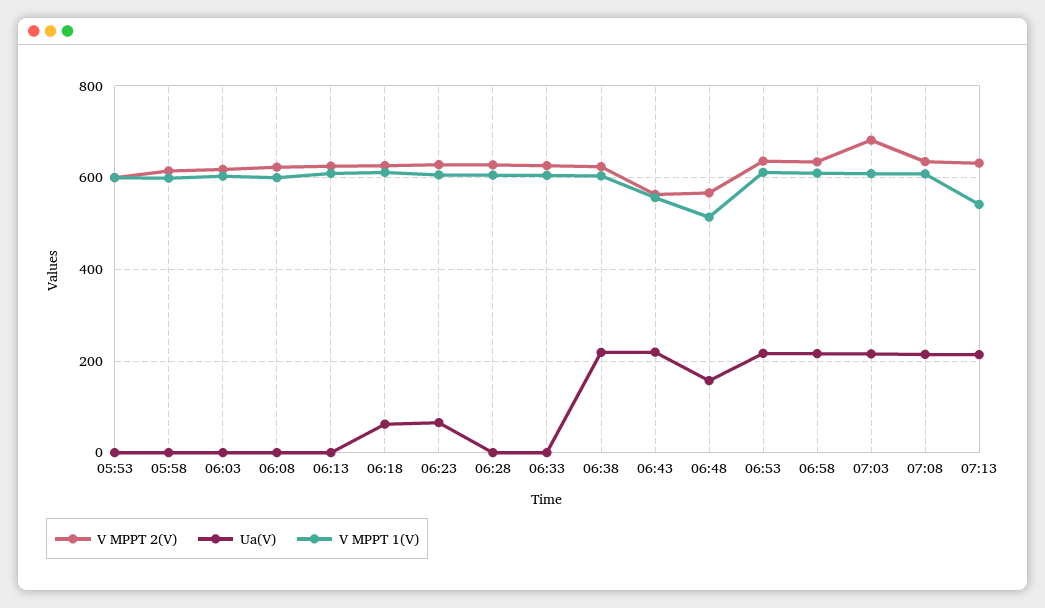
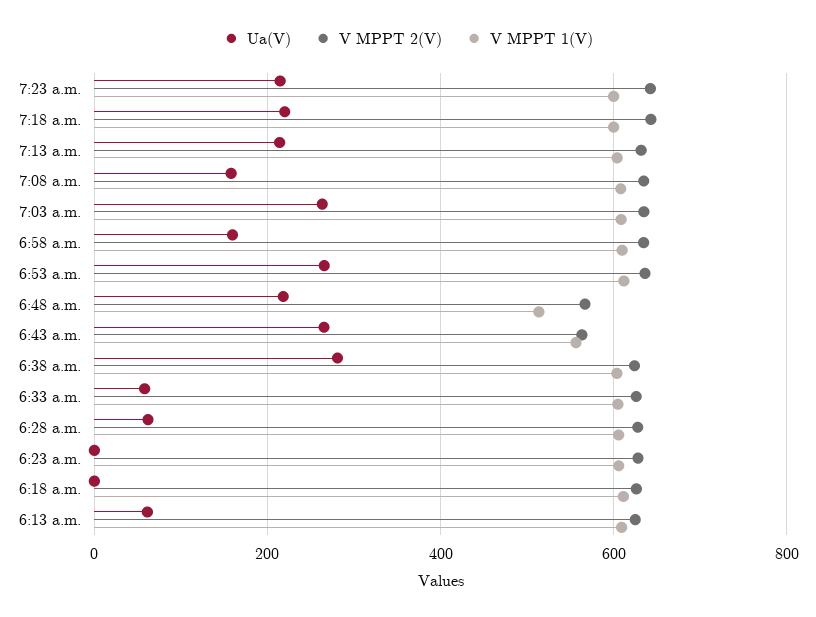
V MPPT 2(V), 05:53: 600 -> none
Ua(V), 05:53: 0 -> none
V MPPT 1(V), 05:53: 600 -> none
V MPPT 2(V), 05:58: 620 -> none
Ua(V), 05:58: 0 -> none
V MPPT 1(V), 05:58: 600 -> none
V MPPT 2(V), 06:03: 620 -> none
Ua(V), 06:03: 0 -> none
V MPPT 1(V), 06:03: 600 -> none
V MPPT 2(V), 06:08: 620 -> none
Ua(V), 06:08: 0 -> none
V MPPT 1(V), 06:08: 600 -> none
Ua(V), 06:13: 0 -> 60
Ua(V), 06:18: 60 -> 0
Ua(V), 06:23: 60 -> 0
Ua(V), 06:28: 0 -> 60
Ua(V), 06:33: 0 -> 60
Ua(V), 06:38: 220 -> 280
Ua(V), 06:43: 220 -> 260
Ua(V), 06:48: 160 -> 220
Ua(V), 06:53: 220 -> 260
Ua(V), 06:58: 220 -> 160
V MPPT 2(V), 07:03: 680 -> 640
Ua(V), 07:03: 220 -> 260
Ua(V), 07:08: 220 -> 160
V MPPT 1(V), 07:13: 540 -> 600
Ua(V), 7:23 a.m.: none -> 220
V MPPT 2(V), 7:23 a.m.: none -> 640
V MPPT 1(V), 7:23 a.m.: none -> 600
Ua(V), 7:18 a.m.: none -> 220
V MPPT 2(V), 7:18 a.m.: none -> 640
V MPPT 1(V), 7:18 a.m.: none -> 600

